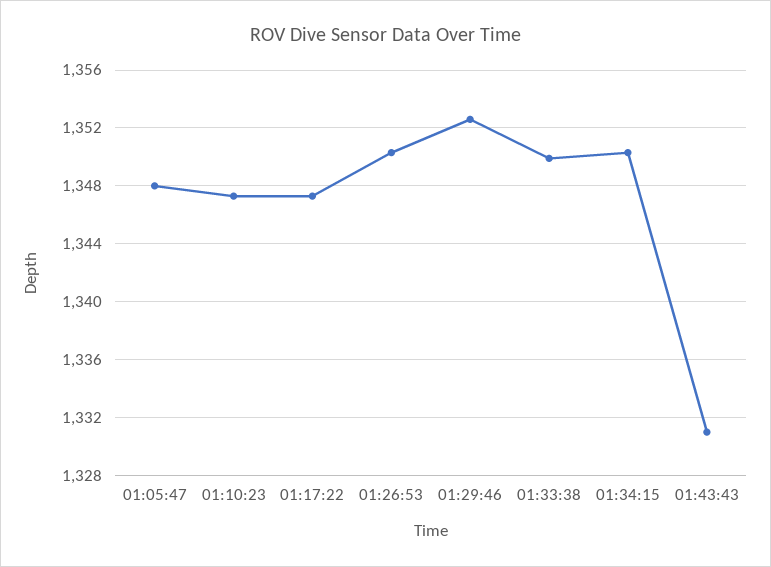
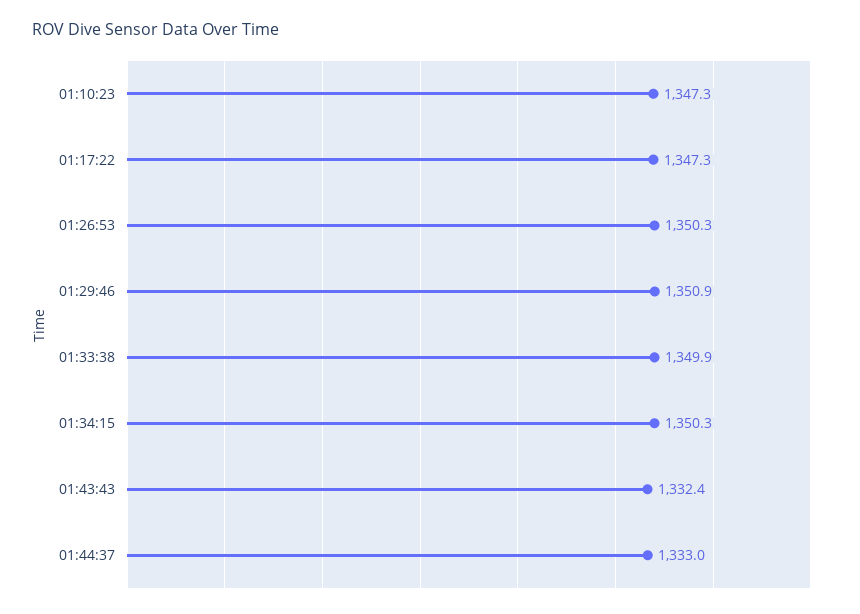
01:05:47: 1348 -> none
01:29:46: 1352.5 -> 1350.9
01:43:43: 1331 -> 1332.4
01:44:37: none -> 1333

